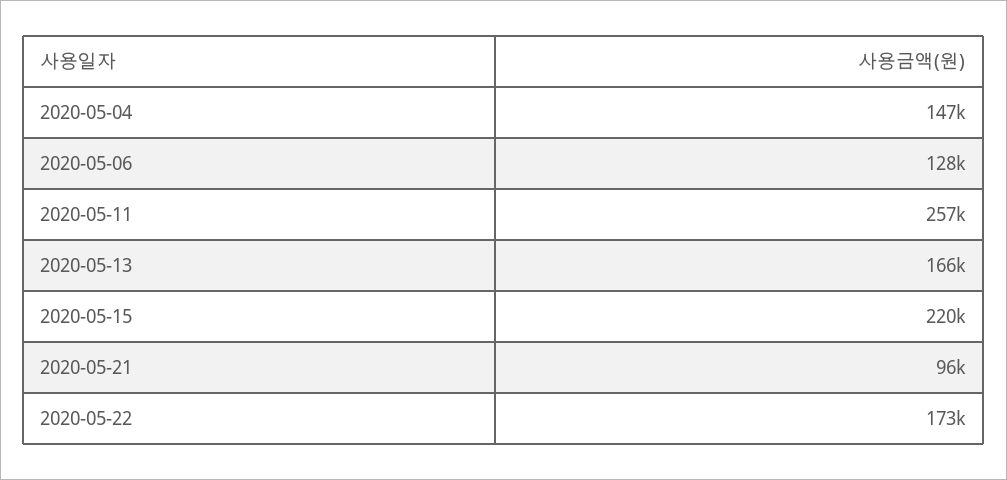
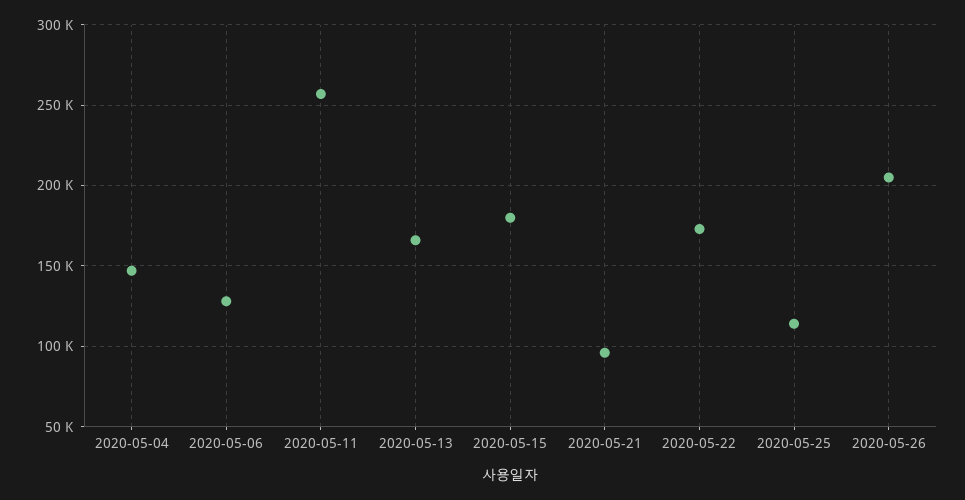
2020-05-15: 220000 -> 180000
2020-05-25: none -> 115000
2020-05-26: none -> 205000

